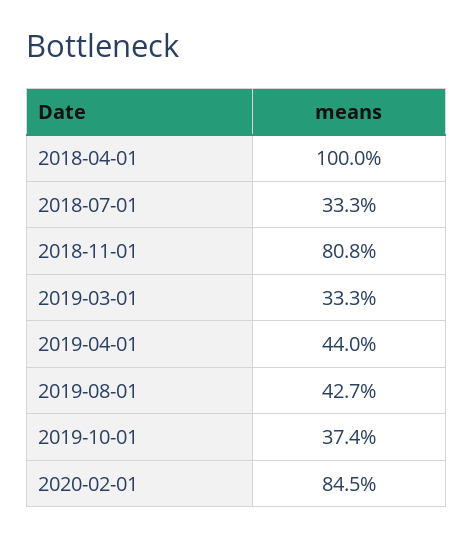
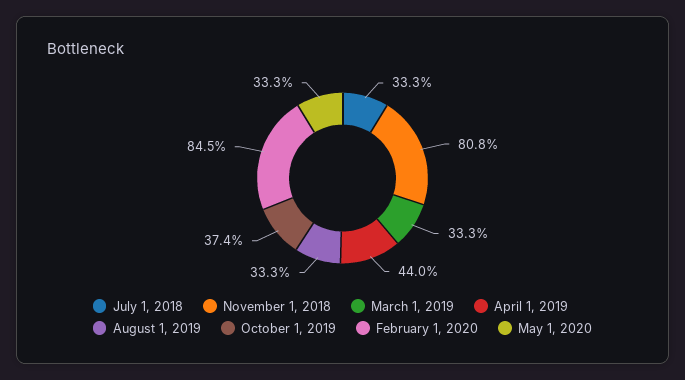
2018-04-01: 100 -> none
2019-08-01: 42.7 -> 33.3
May 1, 2020: none -> 33.3

